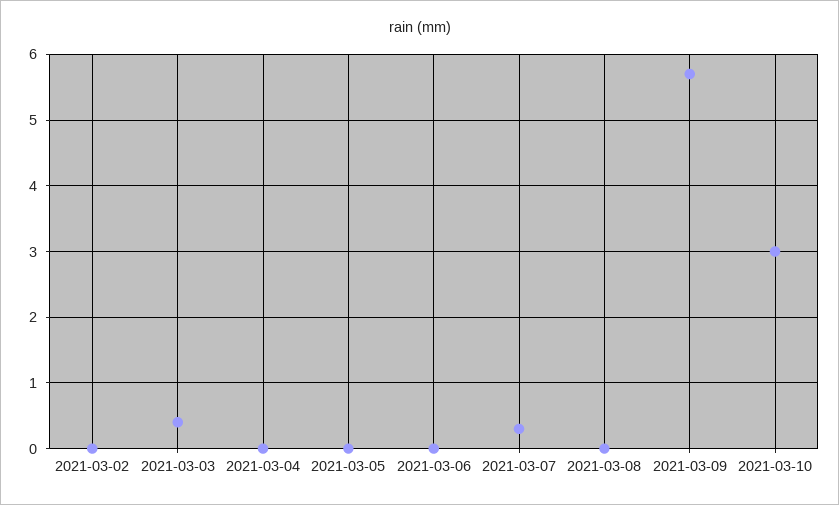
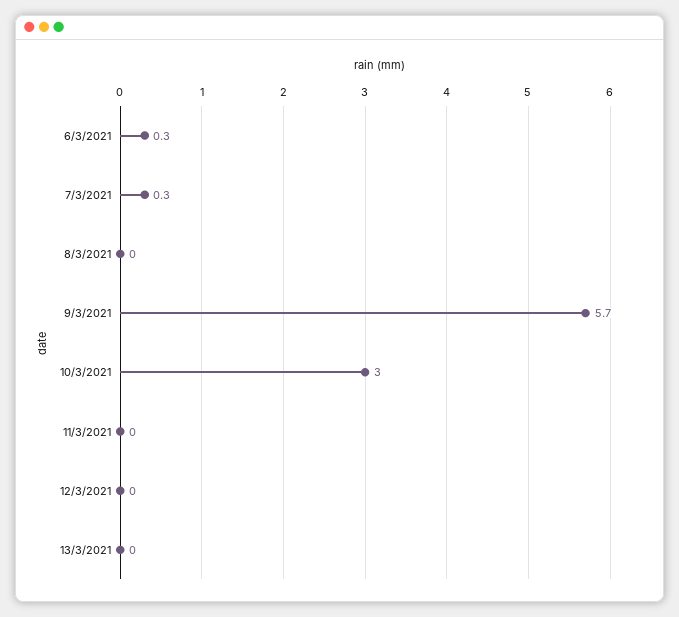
2021-03-02: 0 -> none
2021-03-03: 0.4 -> none
2021-03-04: 0 -> none
2021-03-05: 0 -> none
2021-03-06: 0 -> 0.3
11/3/2021: none -> 0
12/3/2021: none -> 0
13/3/2021: none -> 0

